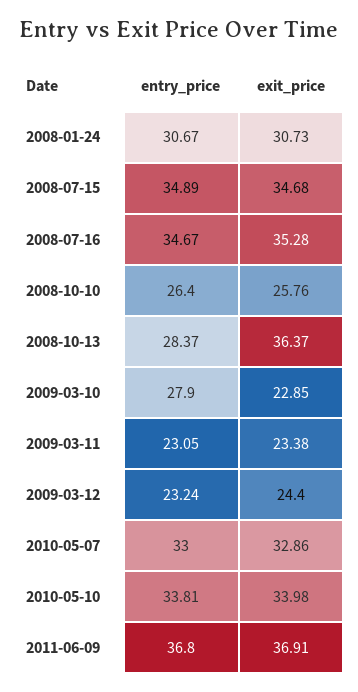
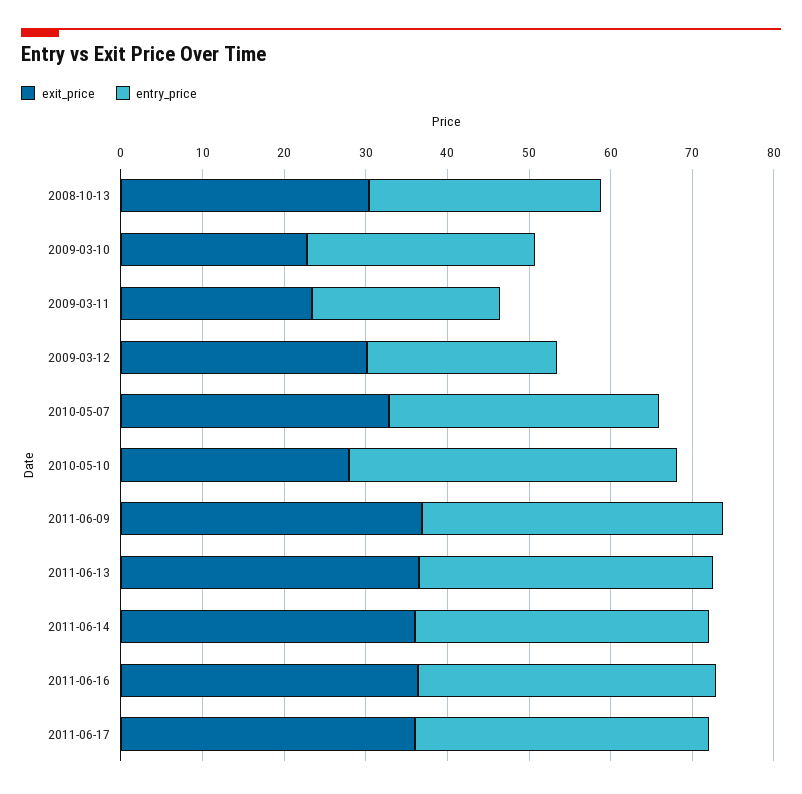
entry_price, 2008-01-24: 30.67 -> none
exit_price, 2008-01-24: 30.73 -> none
entry_price, 2008-07-15: 34.89 -> none
exit_price, 2008-07-15: 34.68 -> none
entry_price, 2008-07-16: 34.67 -> none
exit_price, 2008-07-16: 35.28 -> none
entry_price, 2008-10-10: 26.4 -> none
exit_price, 2008-10-10: 25.76 -> none
exit_price, 2008-10-13: 36.37 -> 30
exit_price, 2009-03-12: 24.4 -> 30
entry_price, 2010-05-10: 33.81 -> 40
exit_price, 2010-05-10: 33.98 -> 28
exit_price, 2011-06-13: none -> 36
entry_price, 2011-06-13: none -> 36
exit_price, 2011-06-14: none -> 36
entry_price, 2011-06-14: none -> 36
exit_price, 2011-06-16: none -> 36
entry_price, 2011-06-16: none -> 36
exit_price, 2011-06-17: none -> 36
entry_price, 2011-06-17: none -> 36

